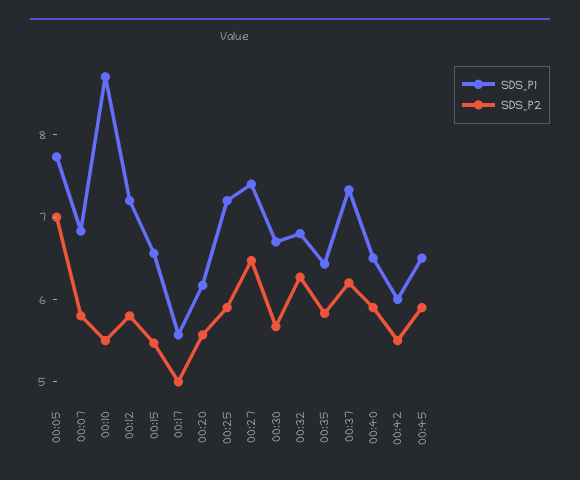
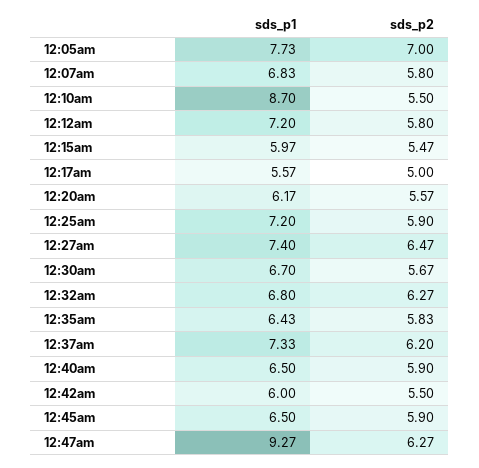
SDS_P1, 00:15: 6.6 -> 5.97
SDS_P1, 12:47am: none -> 9.27
SDS_P2, 12:47am: none -> 6.27

